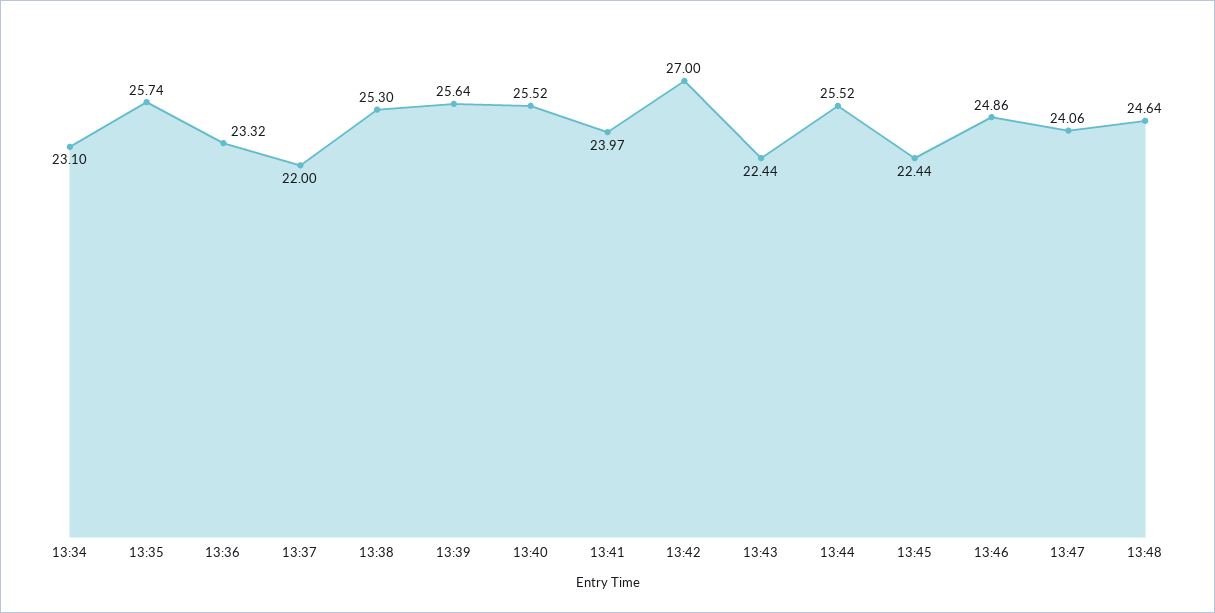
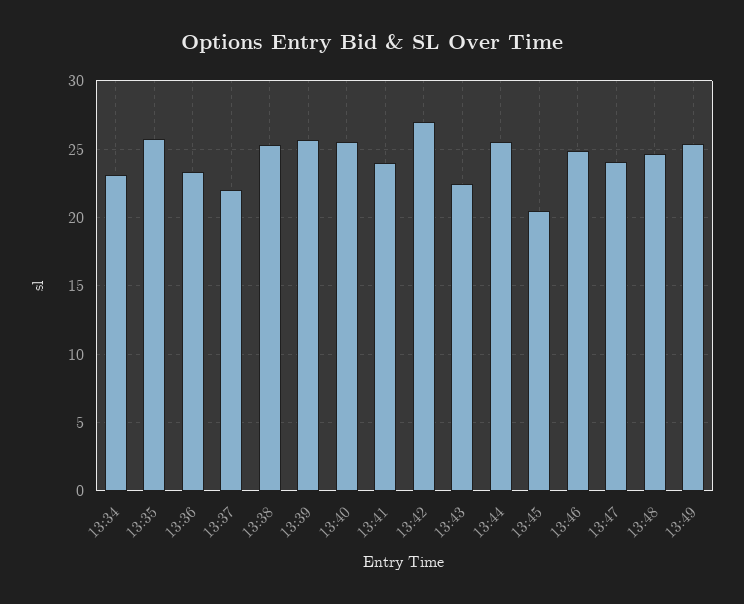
13:45: 22.44 -> 20.5
13:49: none -> 25.5

